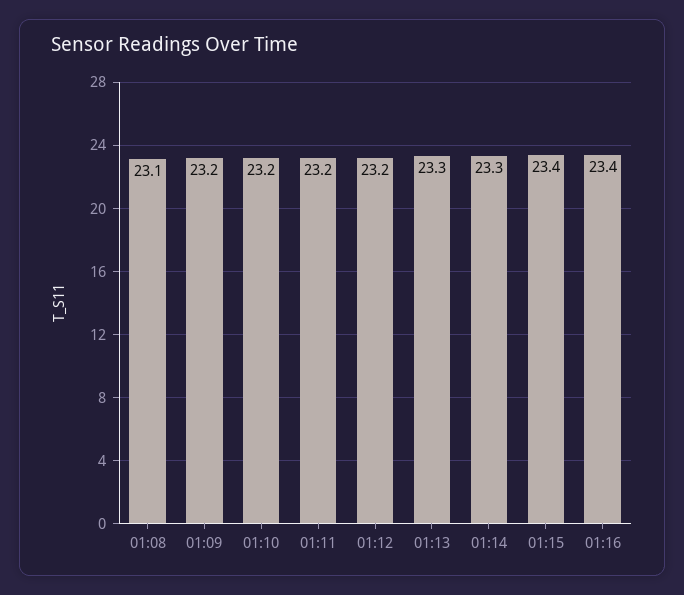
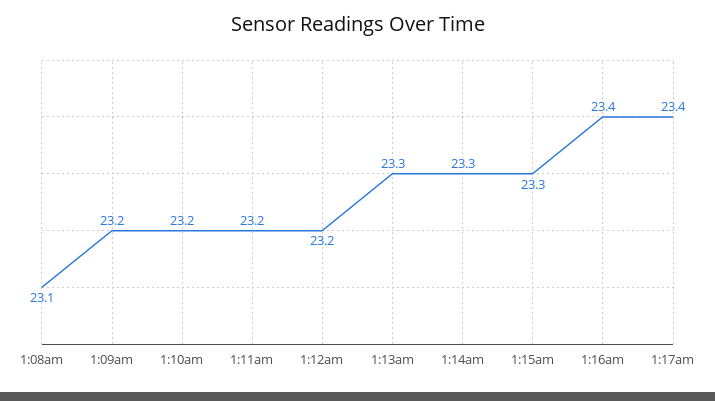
01:15: 23.4 -> 23.3
1:17am: none -> 23.4

